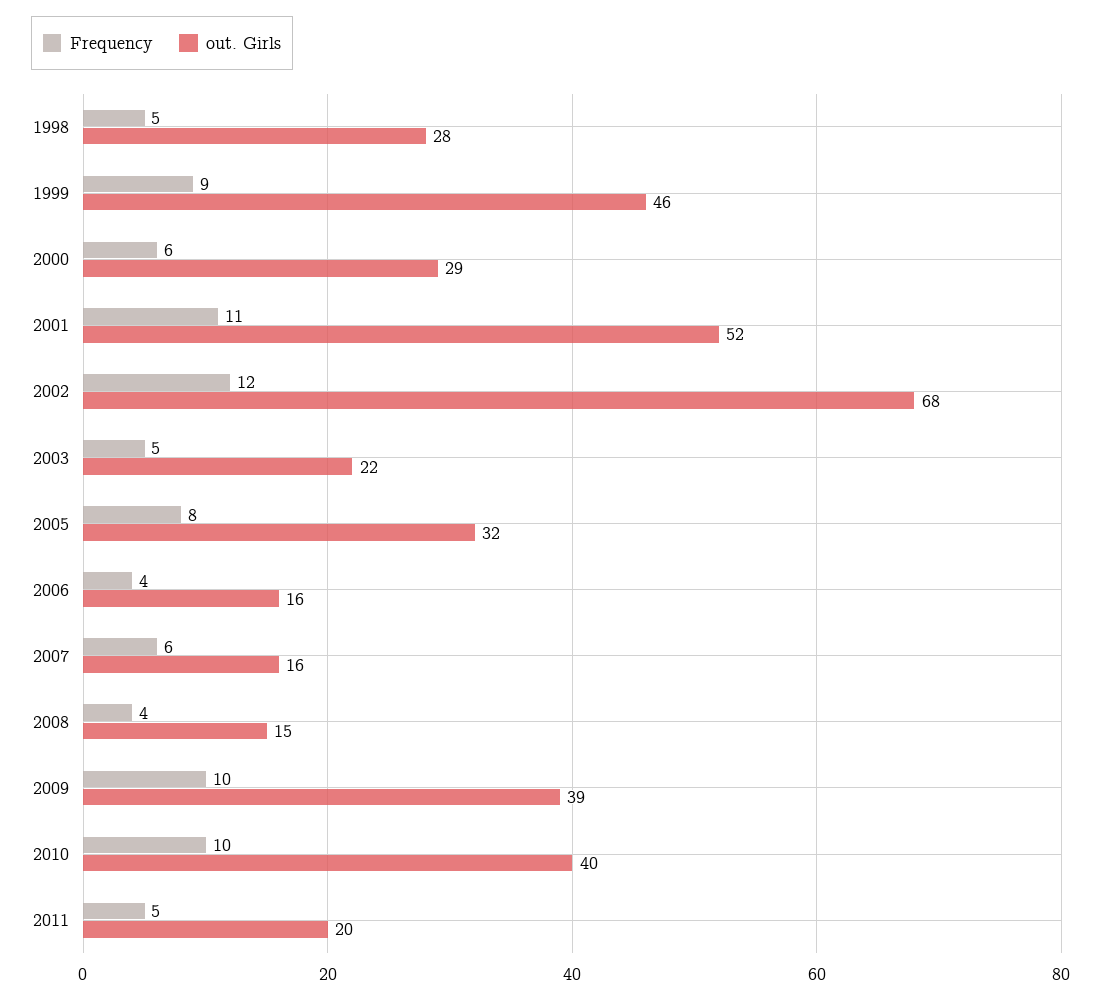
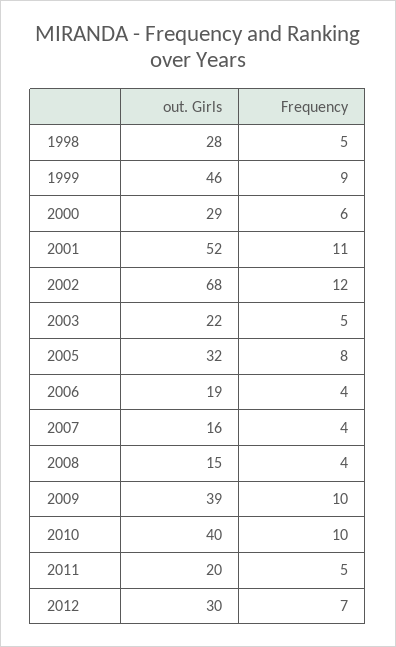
out. Girls, 2006: 16 -> 19
Frequency, 2007: 6 -> 4
out. Girls, 2012: none -> 30
Frequency, 2012: none -> 7

